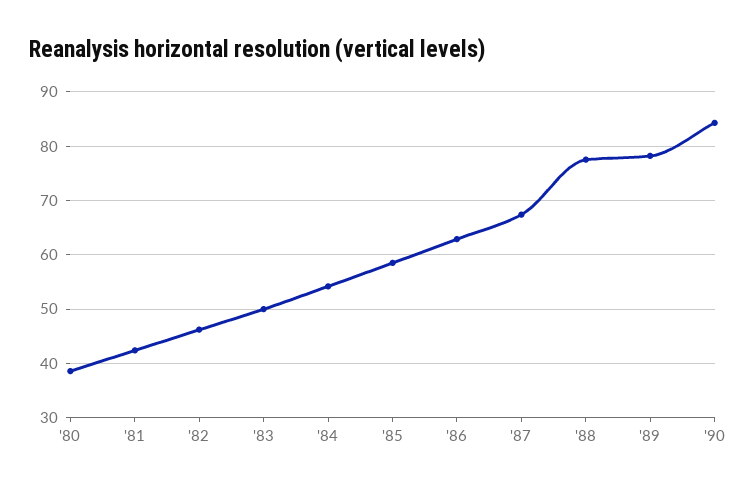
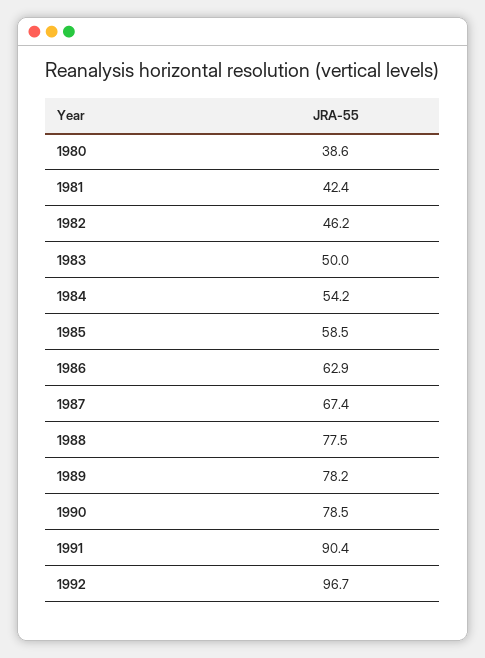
'90: 84 -> 78.5
1991: none -> 90.4
1992: none -> 96.7

